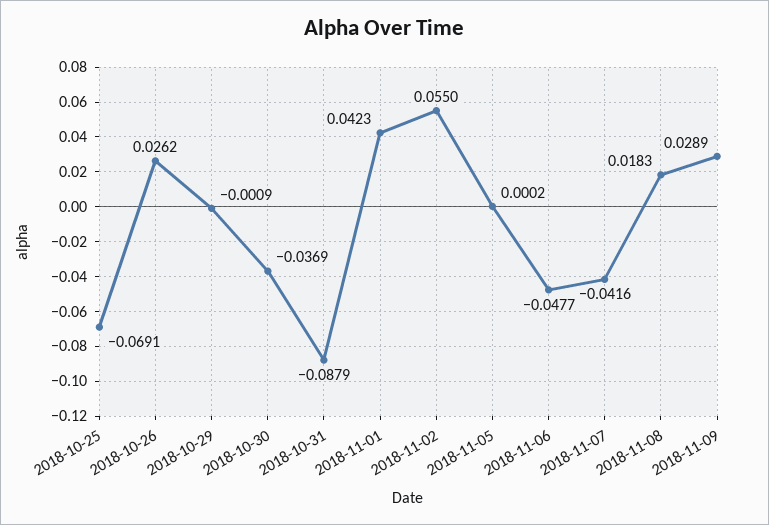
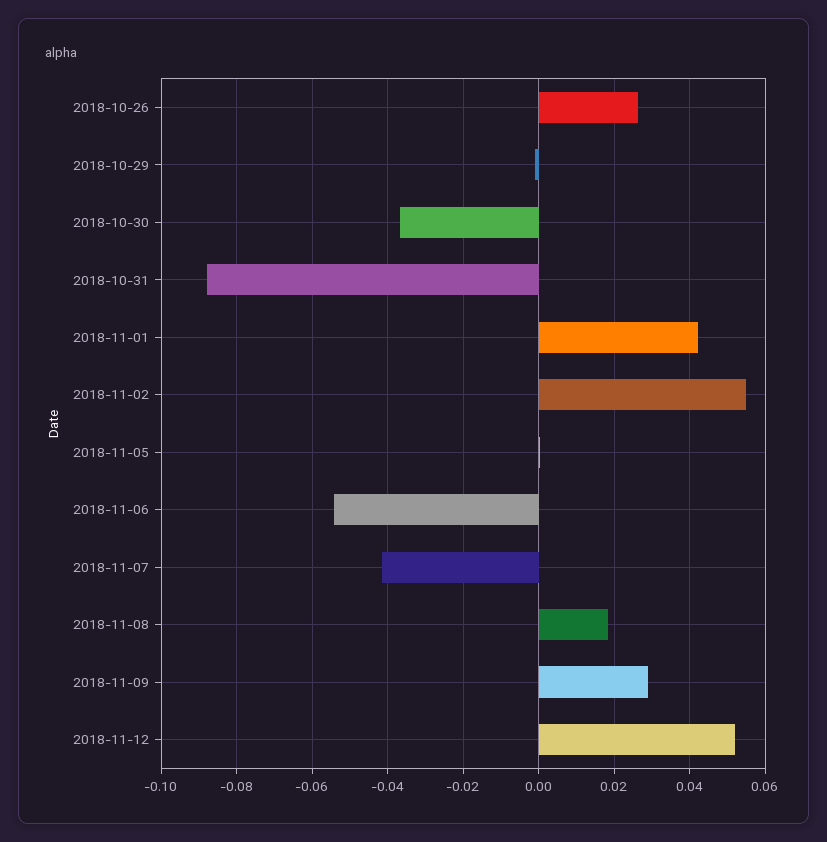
2018-10-25: -0.0691 -> none
2018-11-06: -0.0477 -> -0.054
2018-11-12: none -> 0.052

